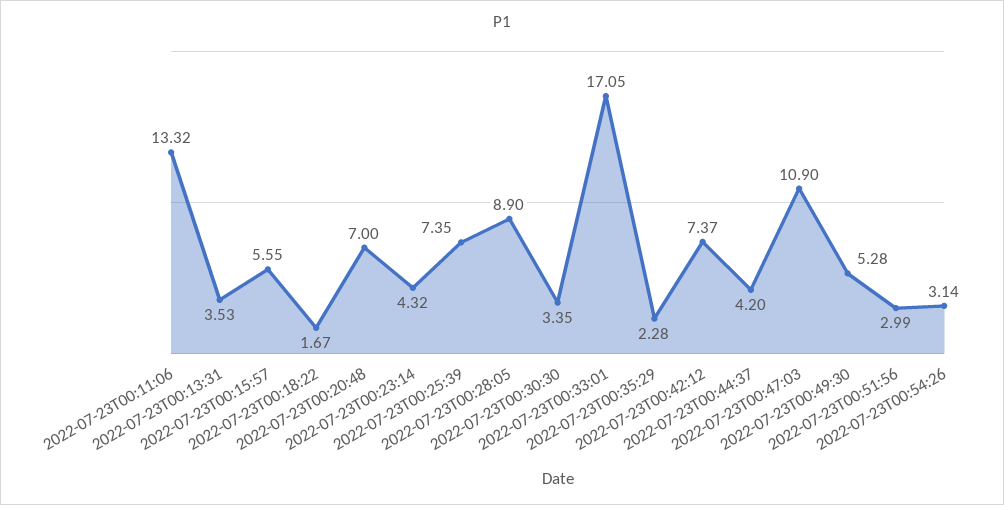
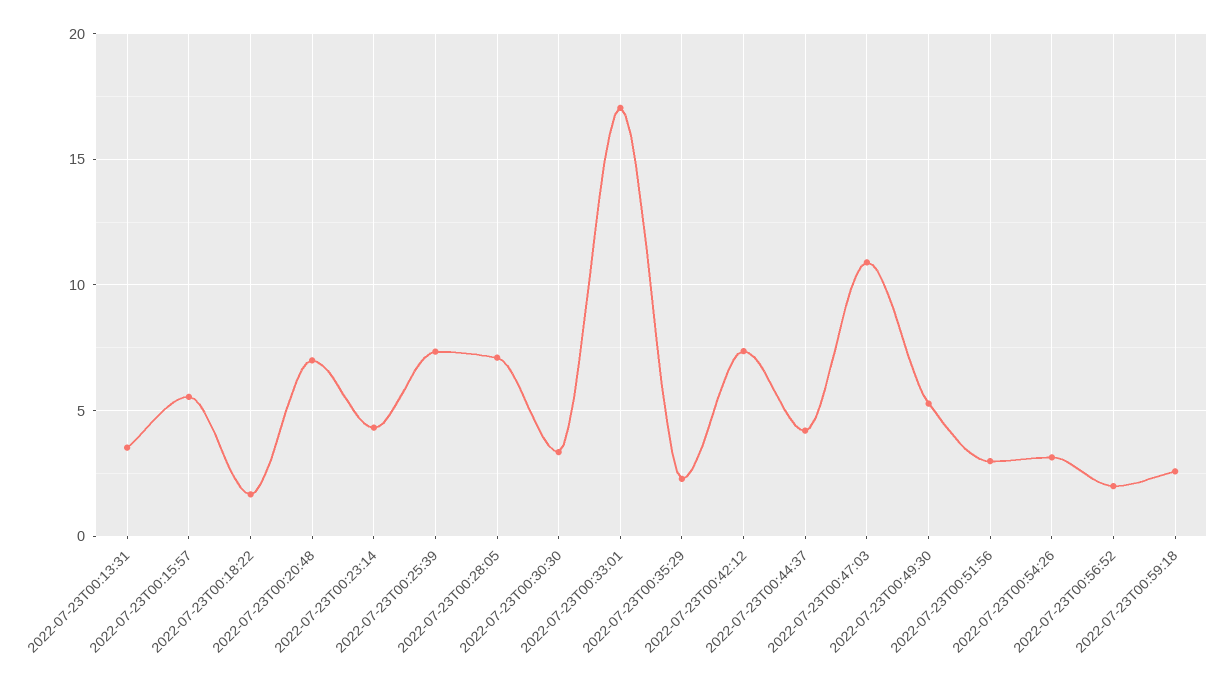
2022-07-23T00:11:06: 13.32 -> none
2022-07-23T00:28:05: 8.9 -> 7
2022-07-23T00:56:52: none -> 2
2022-07-23T00:59:18: none -> 2.5

